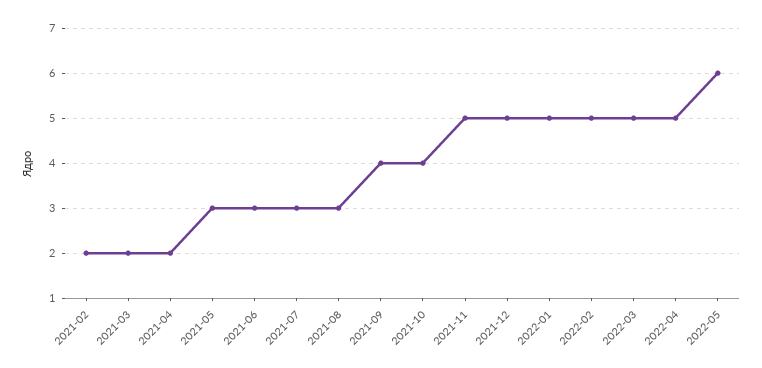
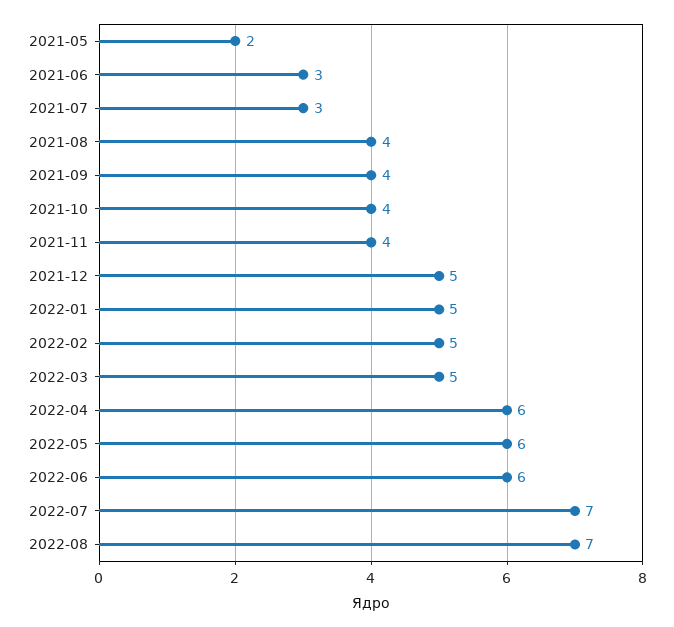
2021-02: 2 -> none
2021-03: 2 -> none
2021-04: 2 -> none
2021-05: 3 -> 2
2021-08: 3 -> 4
2021-11: 5 -> 4
2022-04: 5 -> 6
2022-06: none -> 6
2022-07: none -> 7
2022-08: none -> 7

